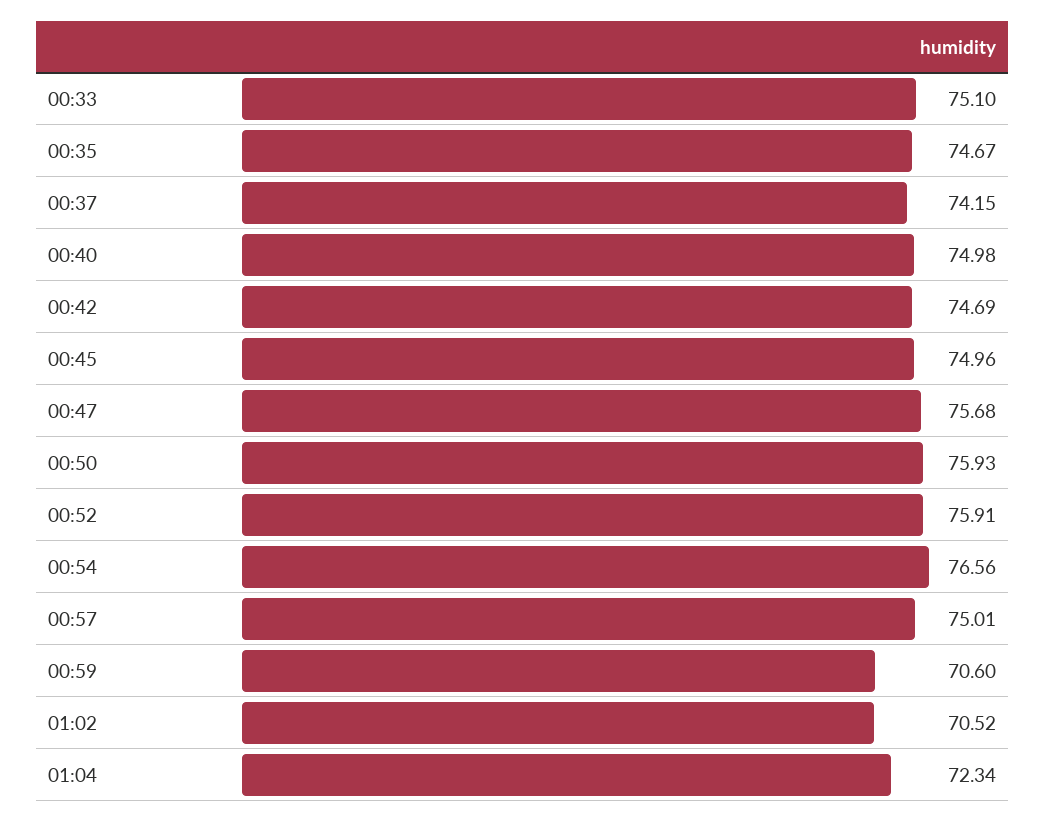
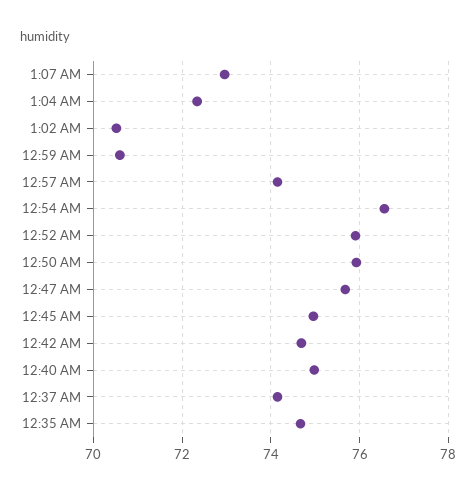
00:33: 75.1 -> none
00:57: 75.01 -> 74.2
1:07 AM: none -> 73

